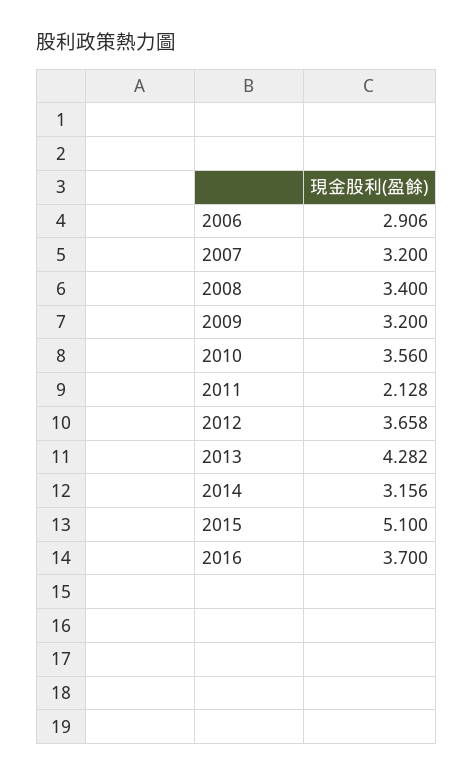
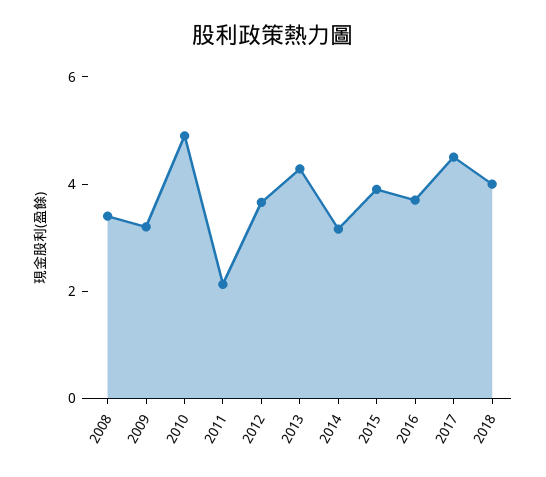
2006: 2.906 -> none
2007: 3.2 -> none
2010: 3.56 -> 5
2015: 5.1 -> 4
2017: none -> 4.5
2018: none -> 4

